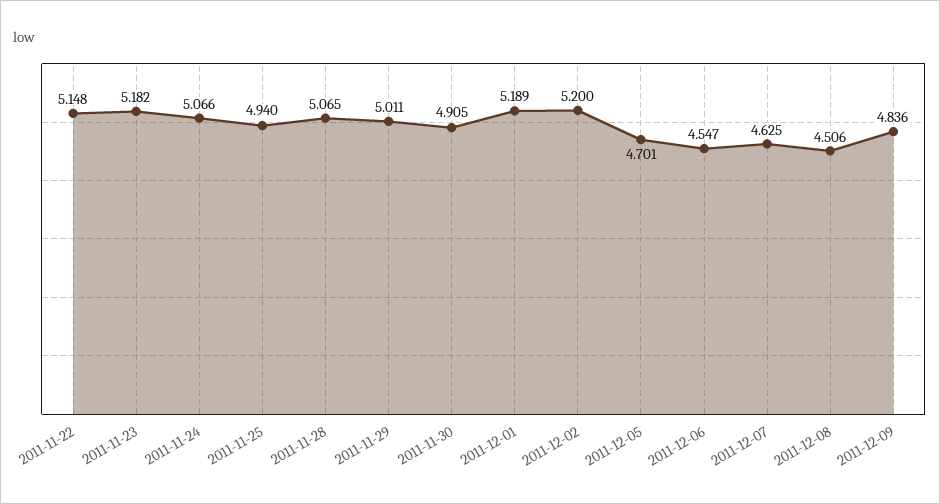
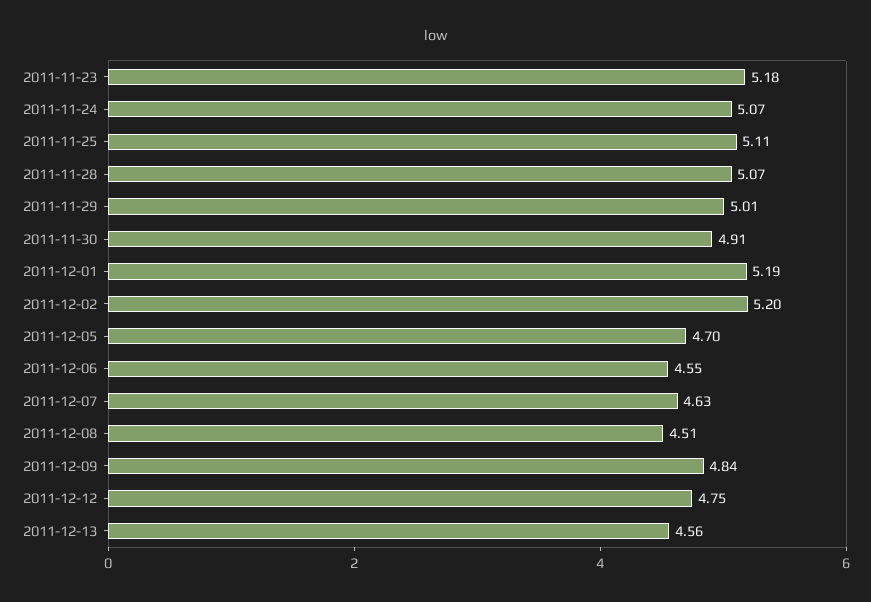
2011-11-22: 5.148 -> none
2011-11-25: 4.94 -> 5.11
2011-12-12: none -> 4.75
2011-12-13: none -> 4.56

